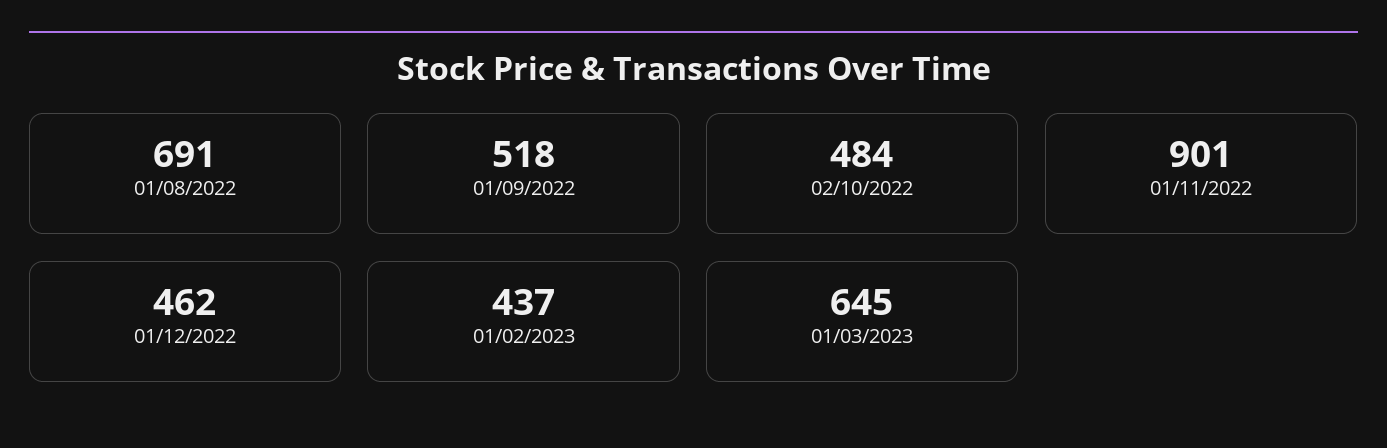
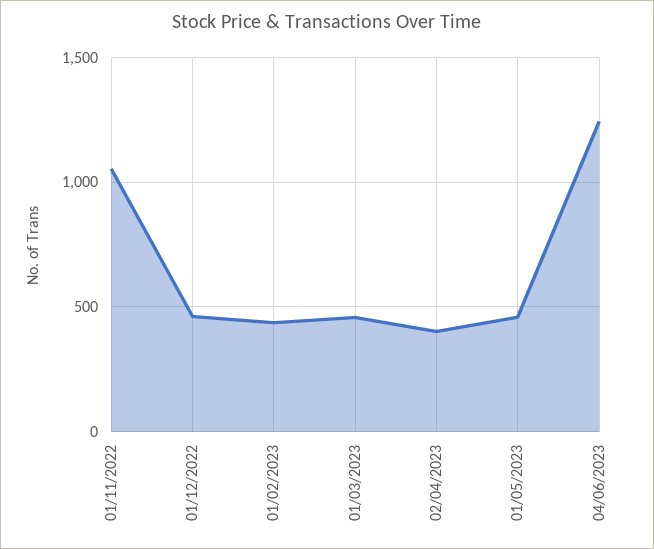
01/08/2022: 691 -> none
01/09/2022: 518 -> none
02/10/2022: 484 -> none
01/11/2022: 901 -> 1050
01/03/2023: 645 -> 450
02/04/2023: none -> 400
01/05/2023: none -> 450
04/06/2023: none -> 1250

